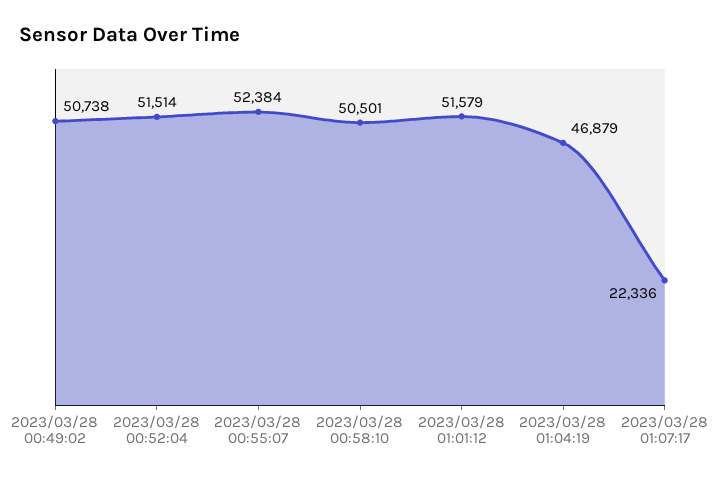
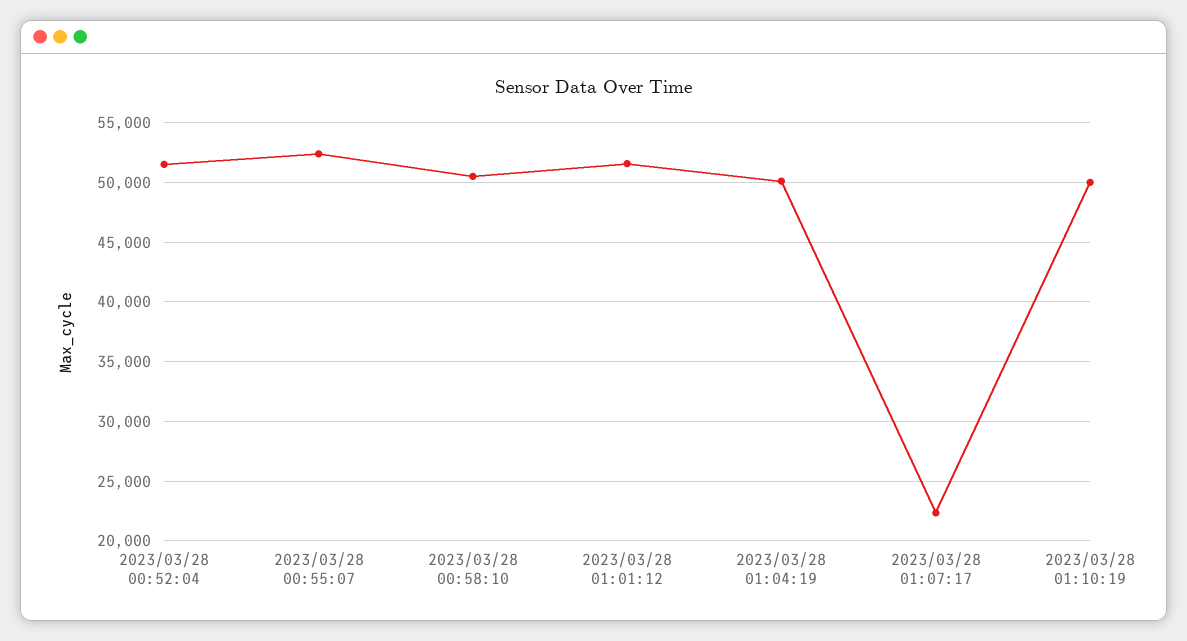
2023/03/28 00:49:02: 50738 -> none
2023/03/28 01:04:19: 46879 -> 50000
2023/03/28 01:10:19: none -> 50000

